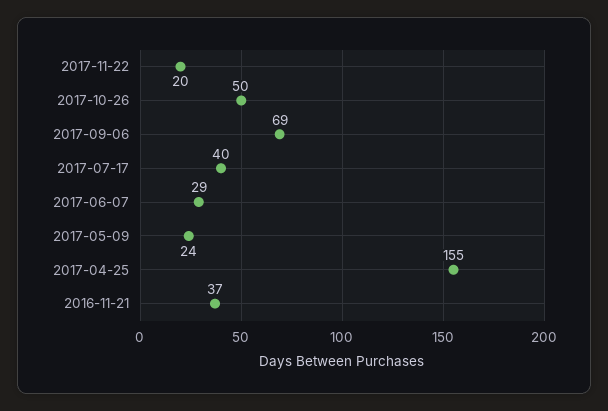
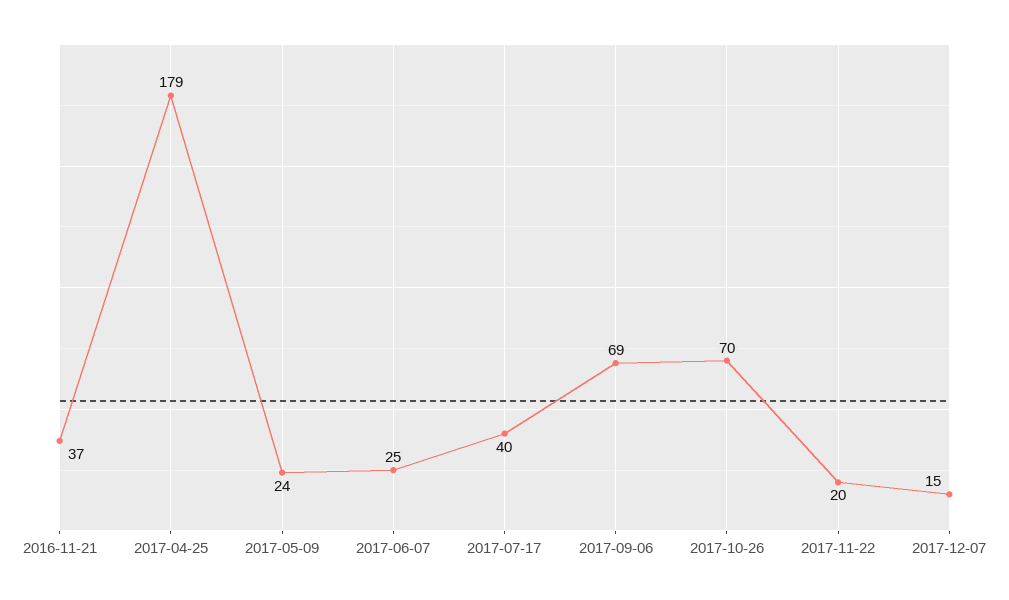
2017-10-26: 50 -> 70
2017-06-07: 29 -> 25
2017-04-25: 155 -> 179
2017-12-07: none -> 15

